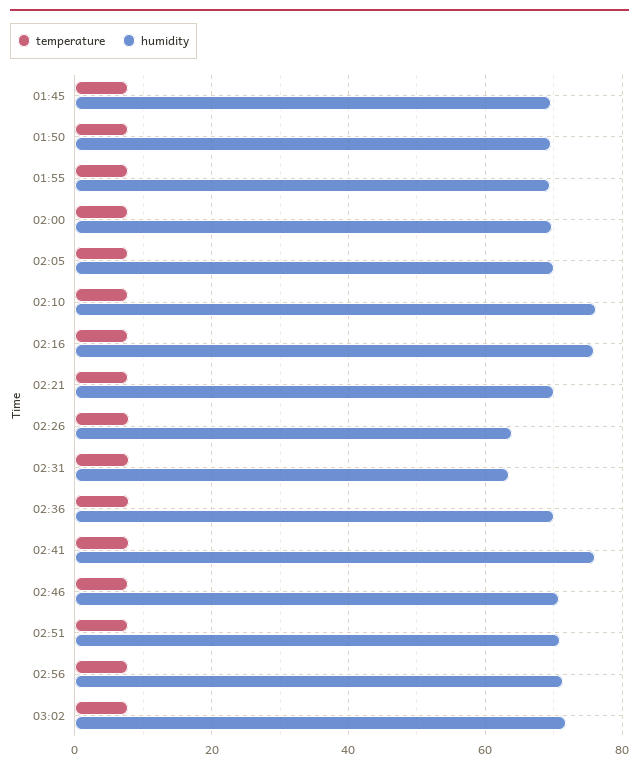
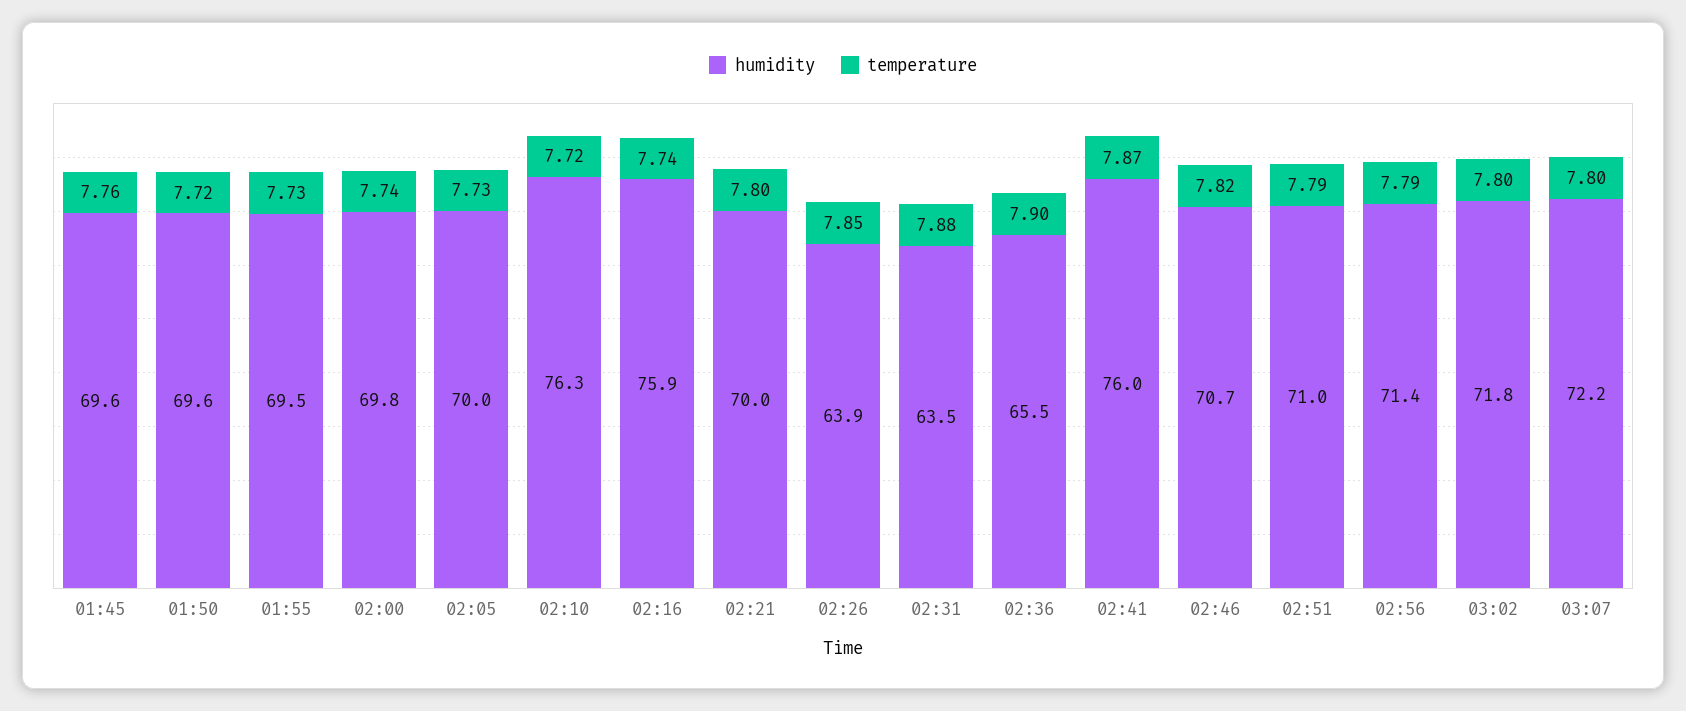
humidity, 02:36: 70 -> 65.5
humidity, 03:07: none -> 72.2
temperature, 03:07: none -> 7.8

